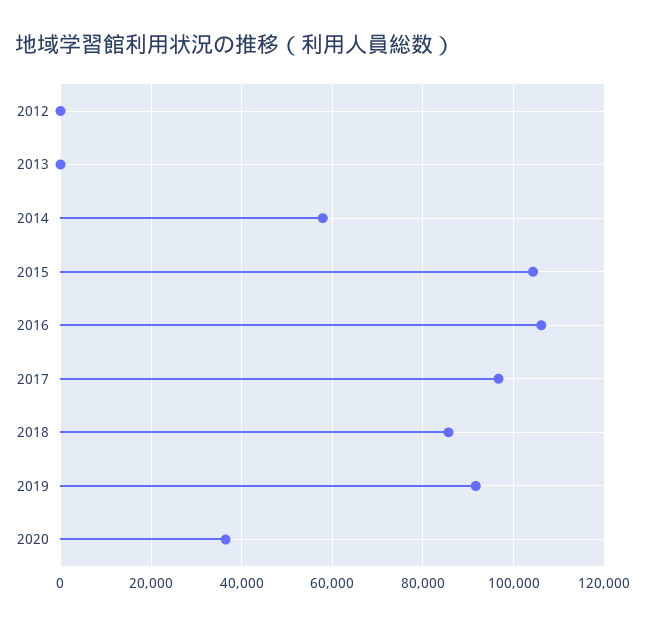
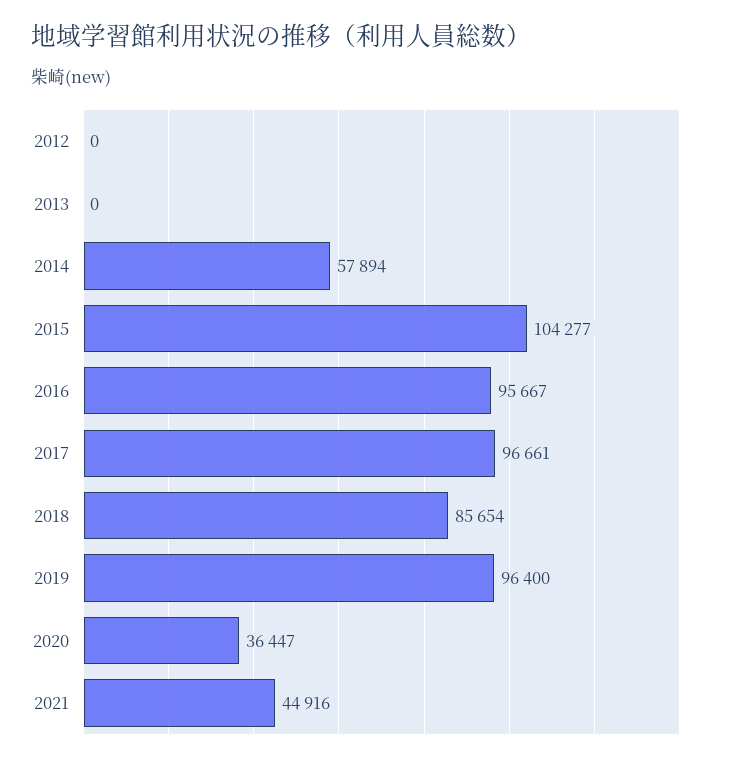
2016: 106000 -> 95667
2019: 92000 -> 96400
2021: none -> 44916

